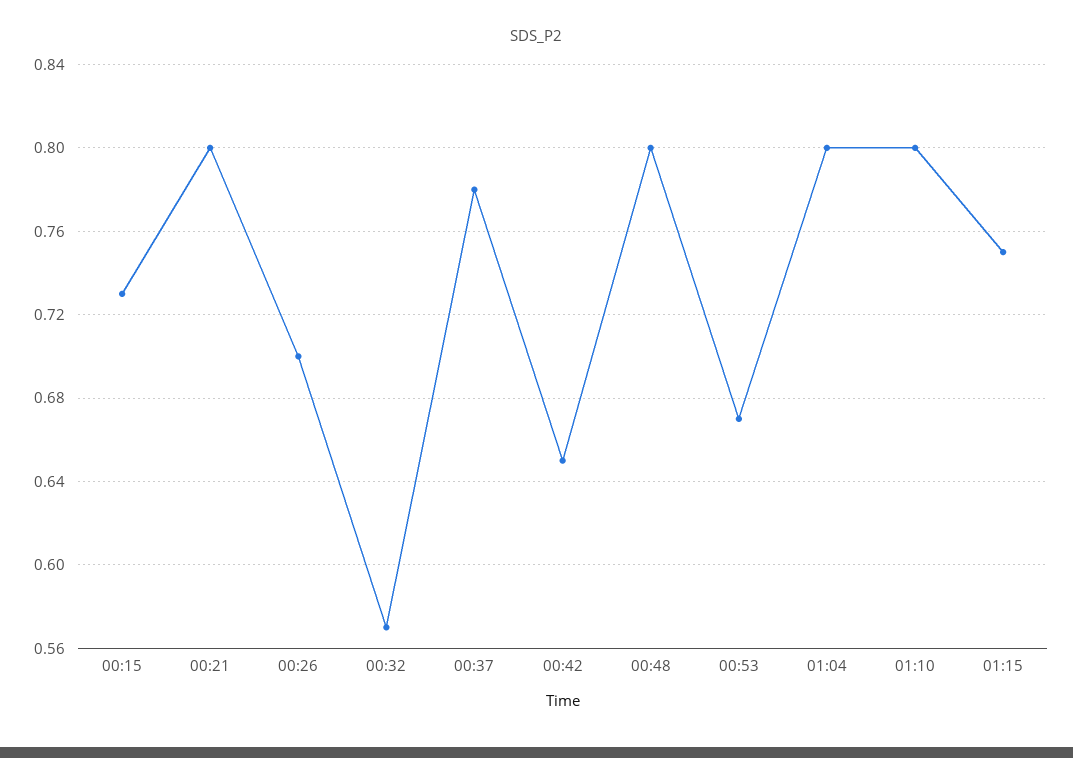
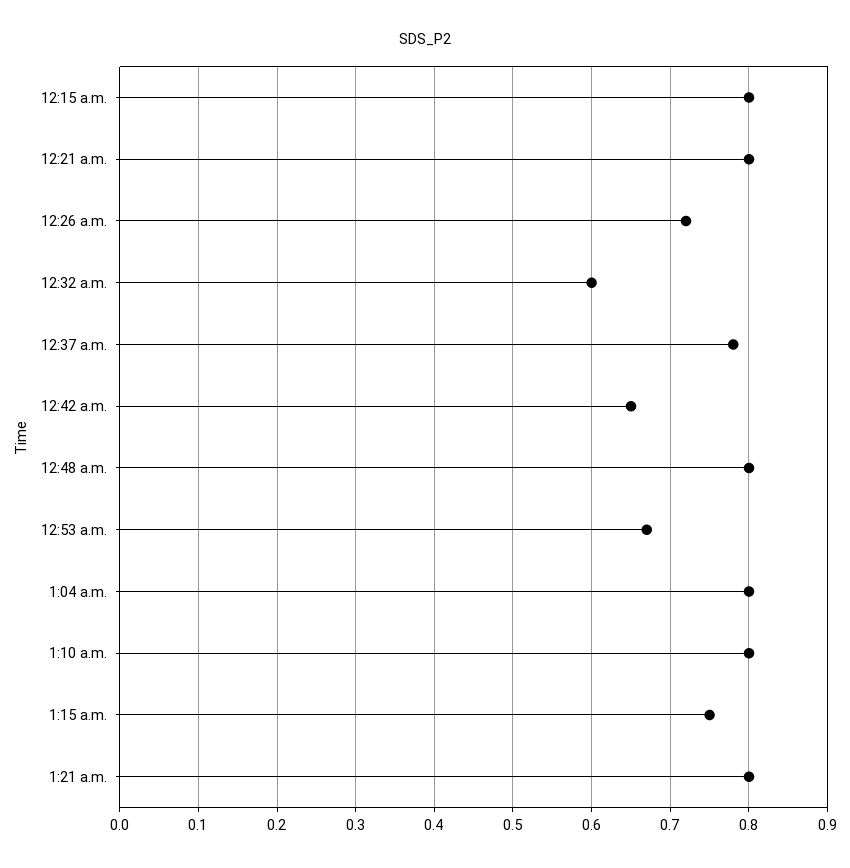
00:15: 0.73 -> 0.8
00:26: 0.7 -> 0.72
00:32: 0.57 -> 0.6
1:21 a.m.: none -> 0.8

